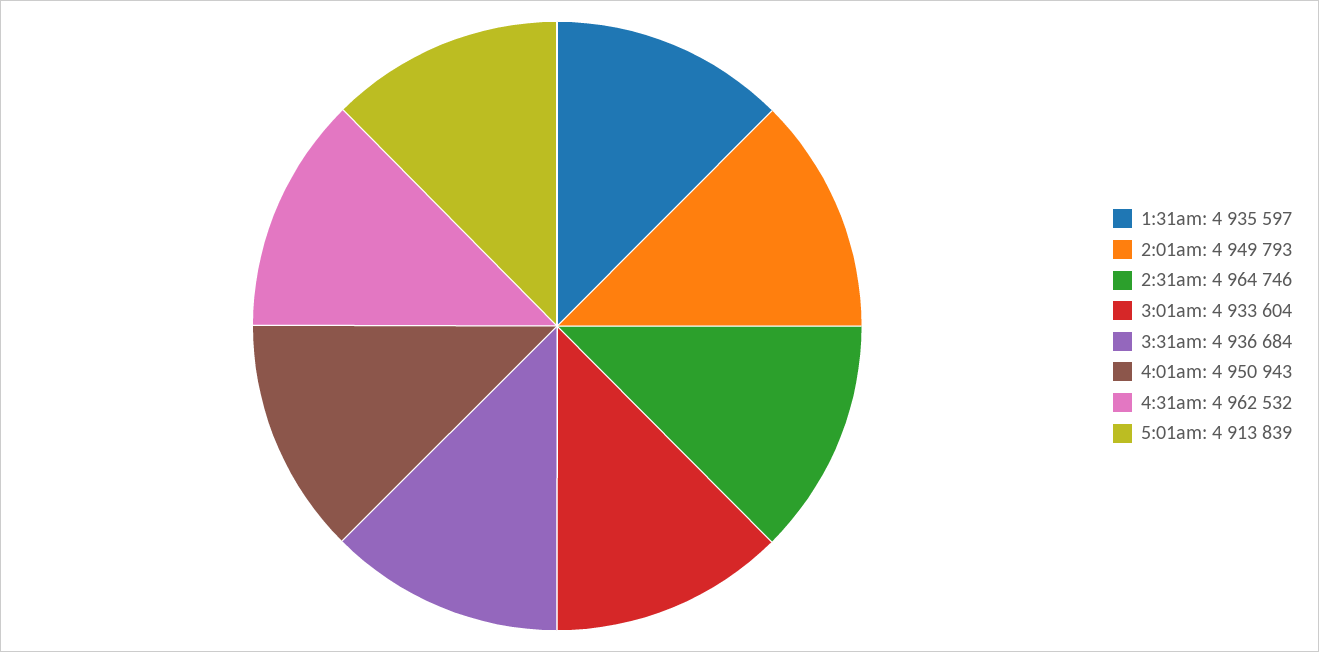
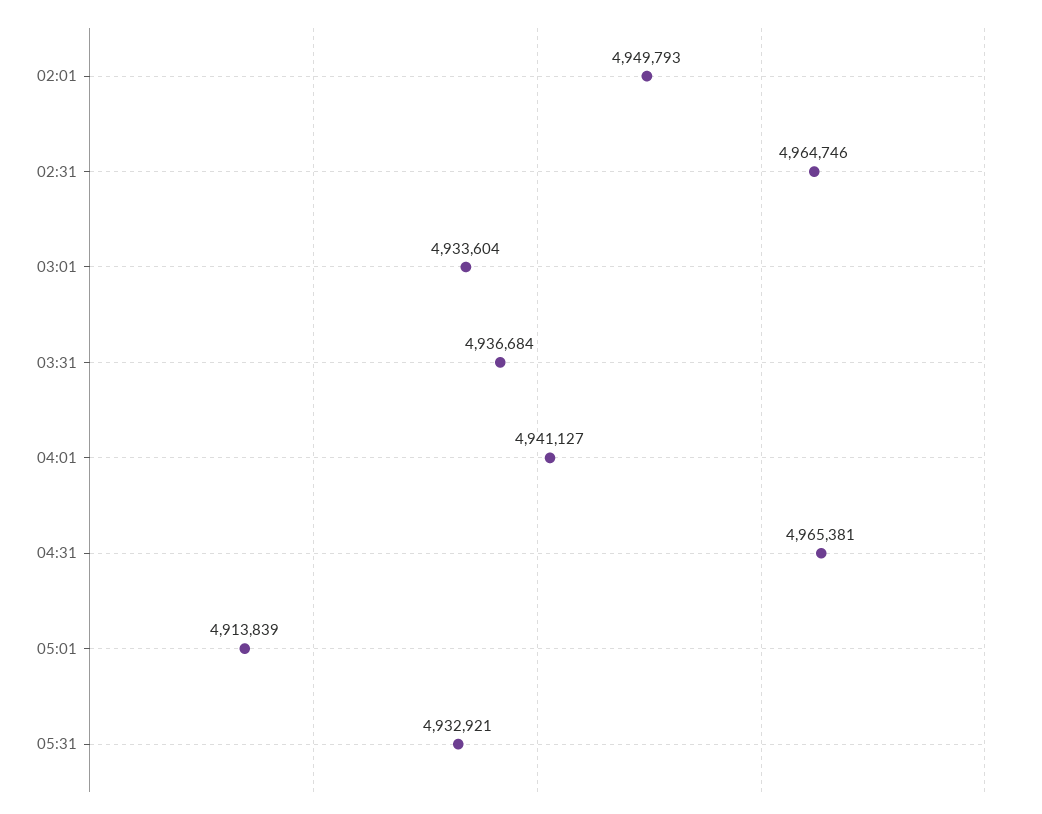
1:31am: 4935597 -> none
4:01am: 4950943 -> 4941127
4:31am: 4962532 -> 4965381
05:31: none -> 4932921

